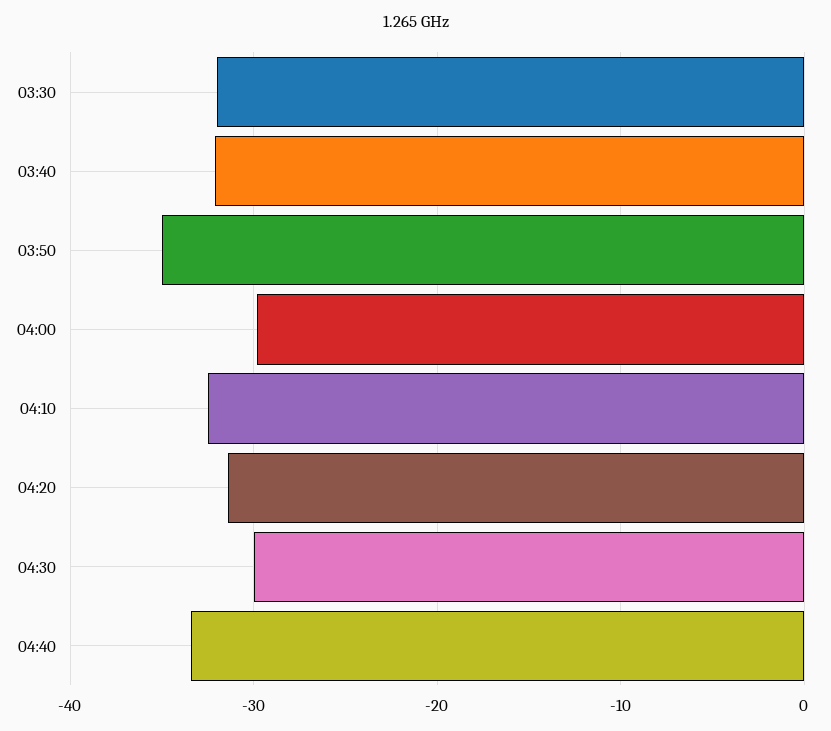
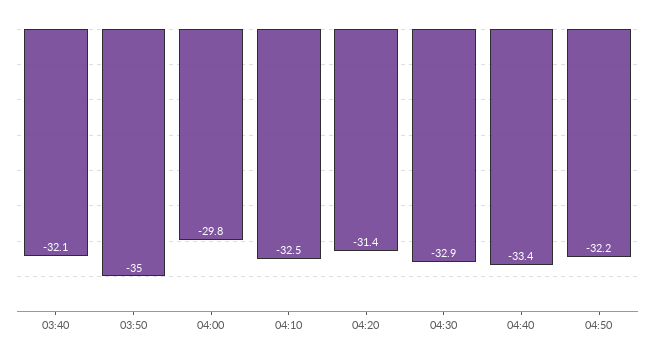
03:30: -32 -> none
04:30: -30 -> -32.9
04:50: none -> -32.2

